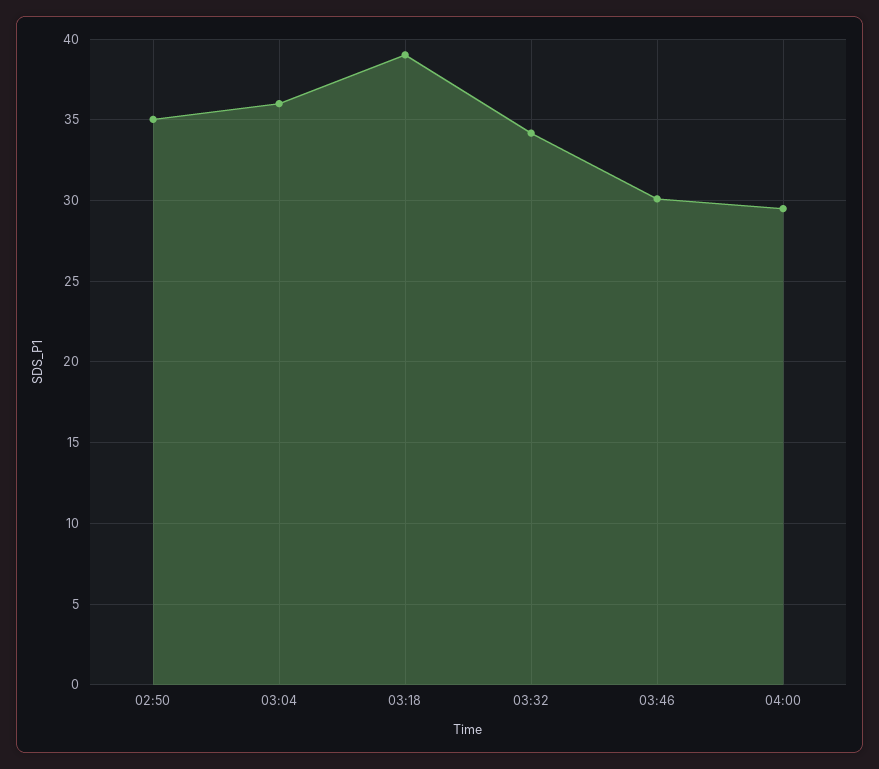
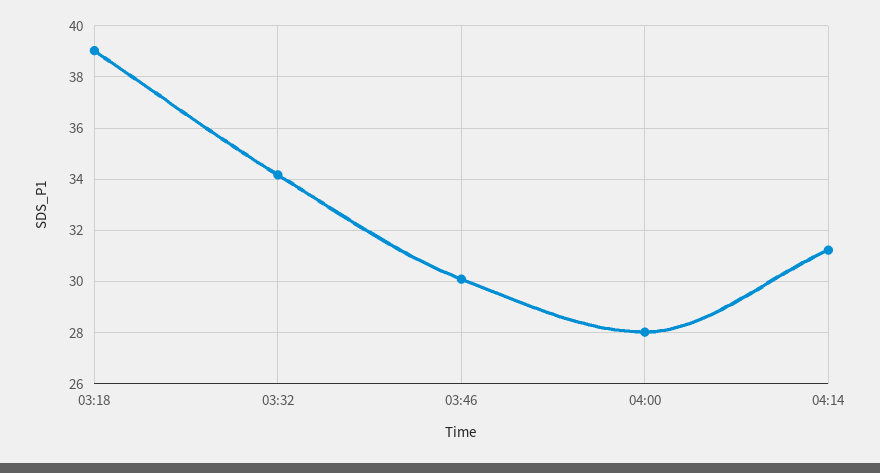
02:50: 35 -> none
03:04: 36 -> none
04:00: 29.5 -> 28
04:14: none -> 31.25

